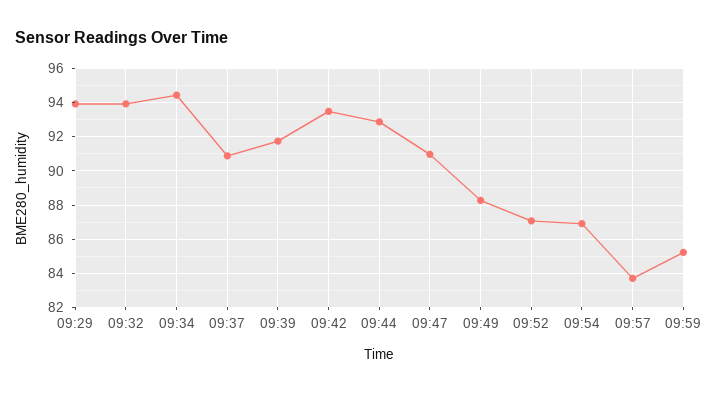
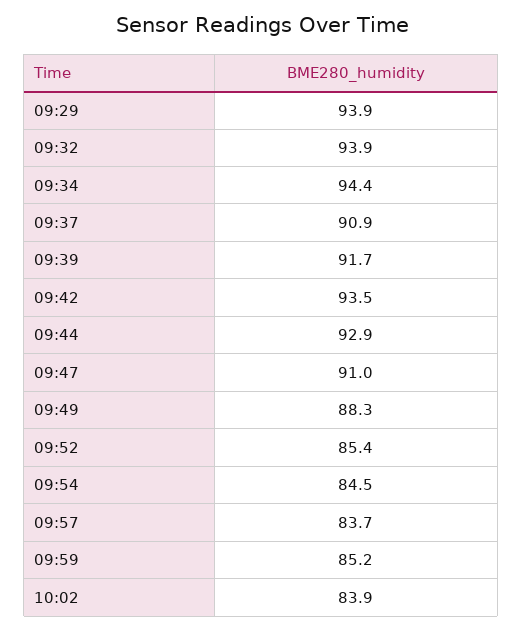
09:52: 87 -> 85.4
09:54: 87 -> 84.5
10:02: none -> 83.9

